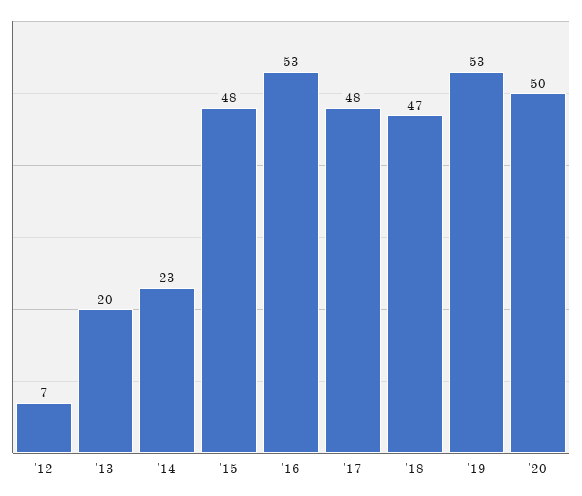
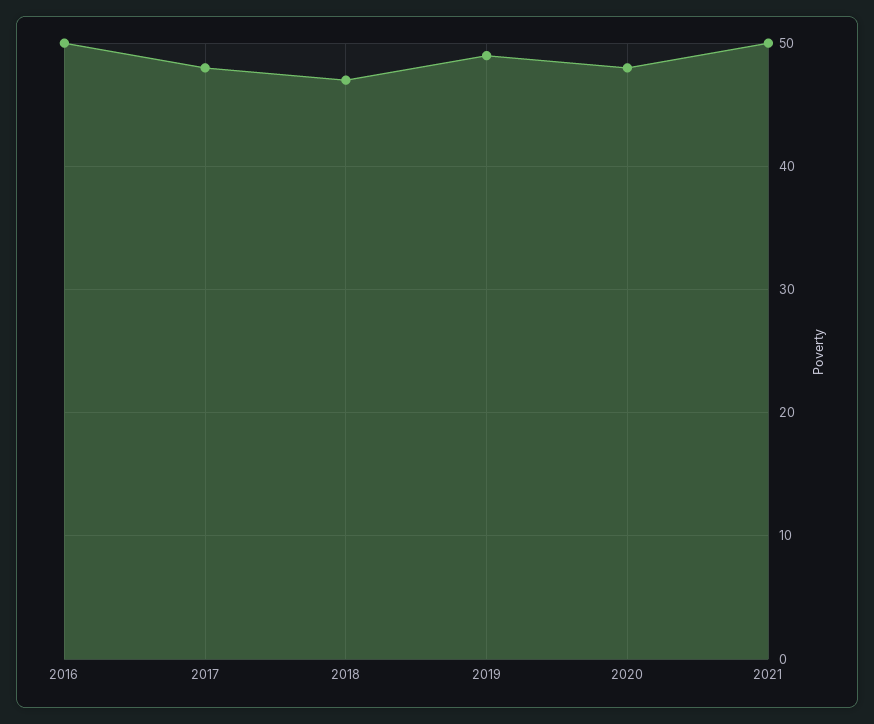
'12: 7 -> none
'13: 20 -> none
'14: 23 -> none
'15: 48 -> none
'16: 53 -> 50
'19: 53 -> 49
'20: 50 -> 48
2021: none -> 50

